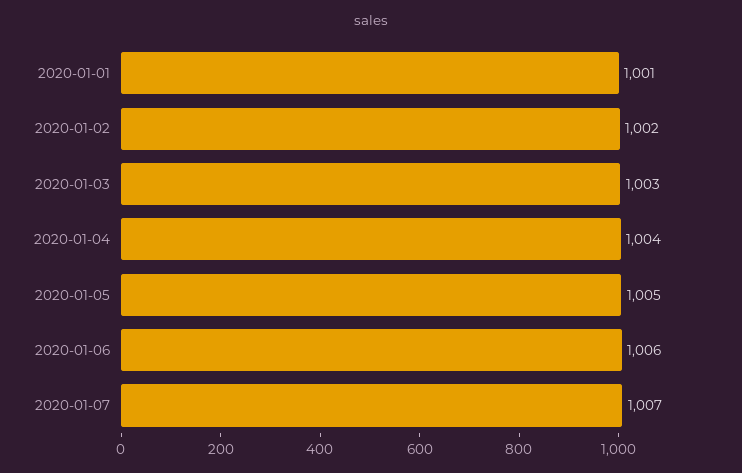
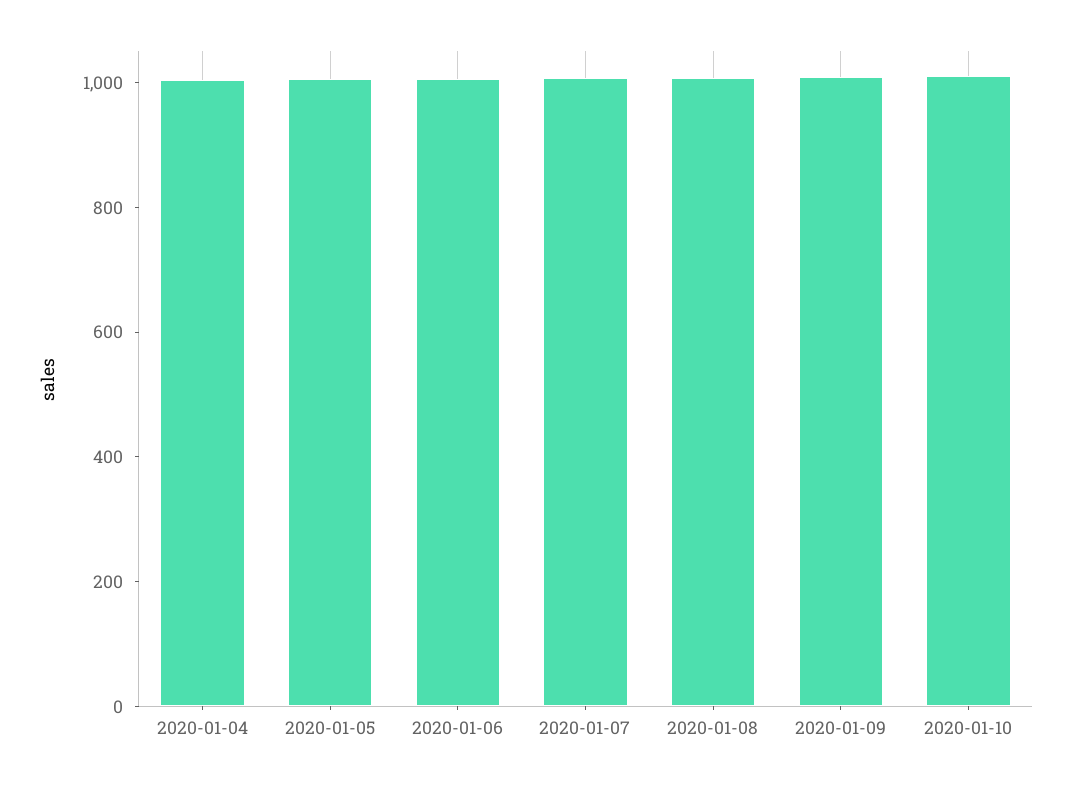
2020-01-01: 1001 -> none
2020-01-02: 1002 -> none
2020-01-03: 1003 -> none
2020-01-08: none -> 1000
2020-01-09: none -> 1000
2020-01-10: none -> 1000

